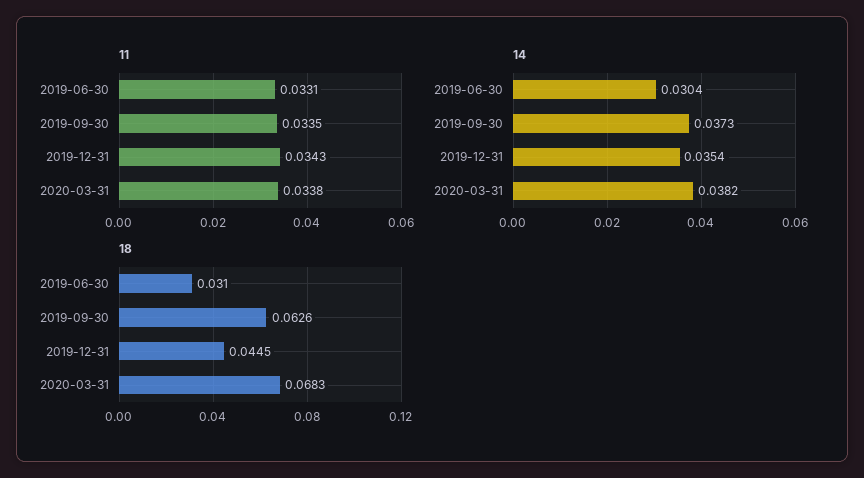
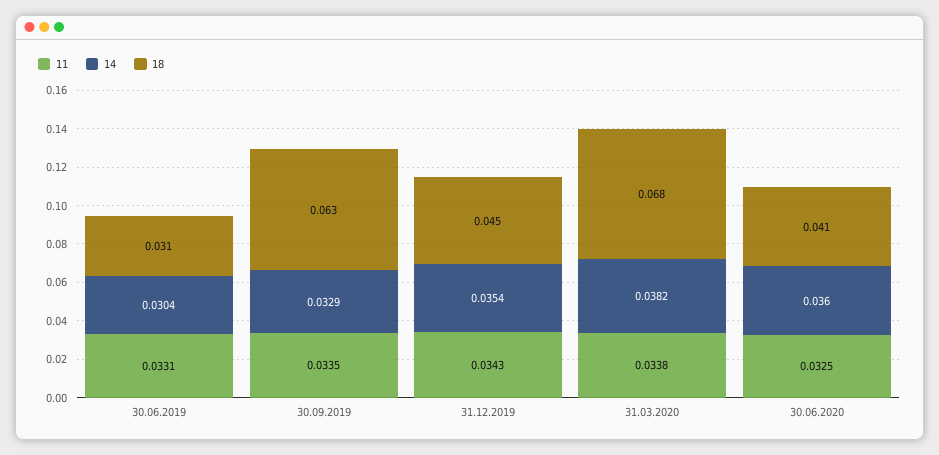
14, 2019-09-30: 0.0373 -> 0.0329
11, 30.06.2020: none -> 0.0325
14, 30.06.2020: none -> 0.036
18, 30.06.2020: none -> 0.041

